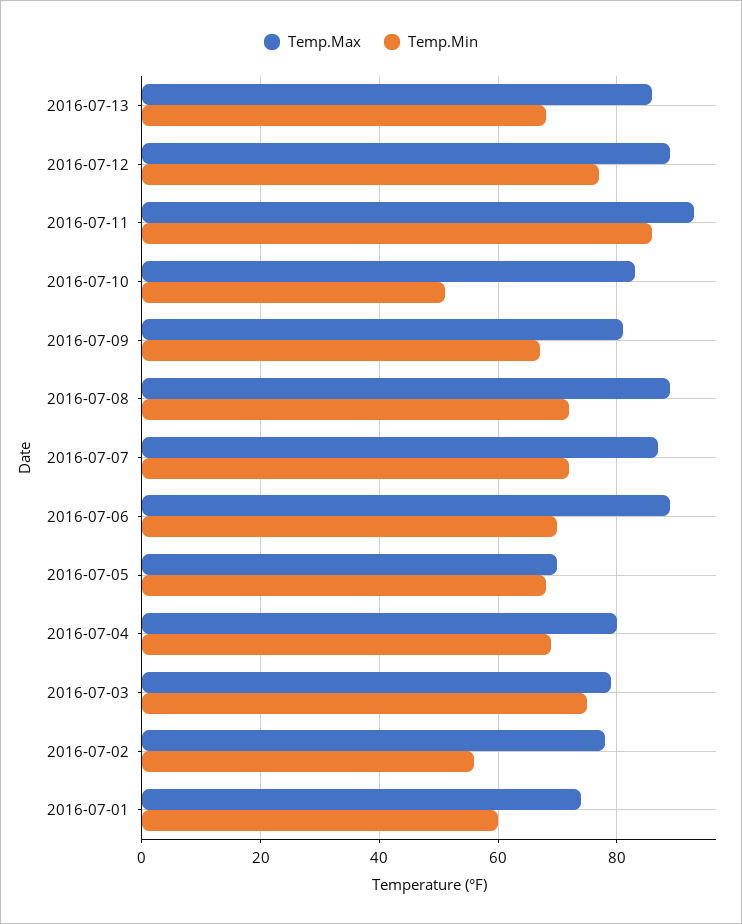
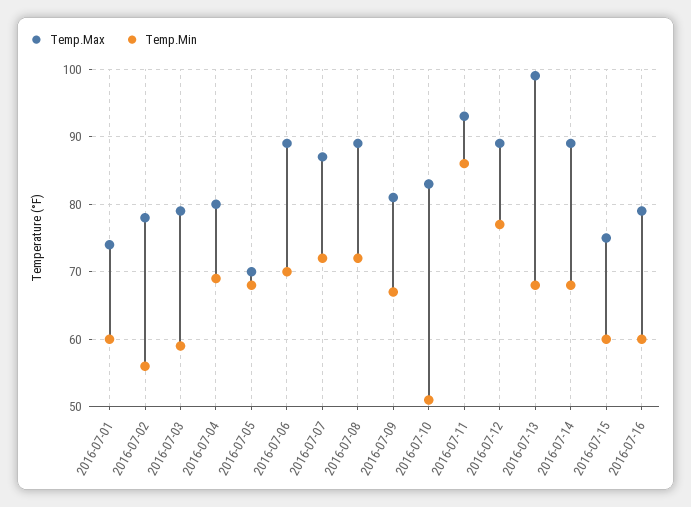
Temp.Max, 2016-07-13: 85 -> 99
Temp.Min, 2016-07-03: 75 -> 59
Temp.Max, 2016-07-14: none -> 89
Temp.Min, 2016-07-14: none -> 68
Temp.Max, 2016-07-15: none -> 75
Temp.Min, 2016-07-15: none -> 60
Temp.Max, 2016-07-16: none -> 79
Temp.Min, 2016-07-16: none -> 60

